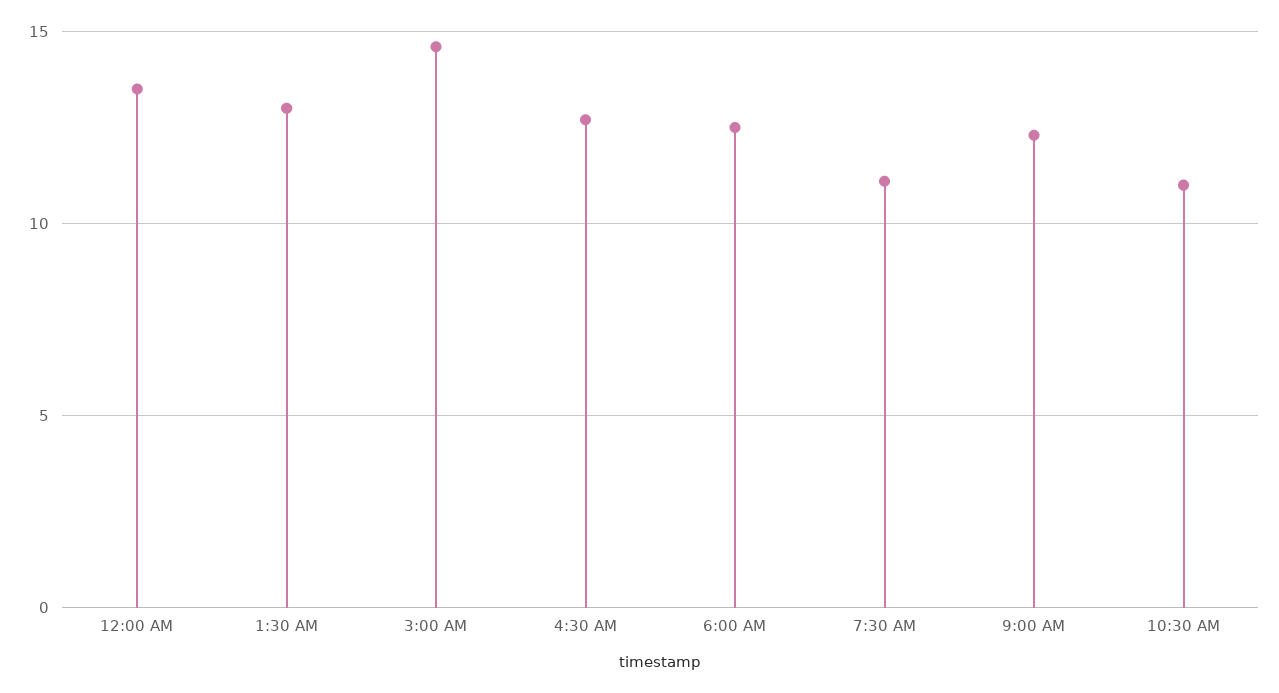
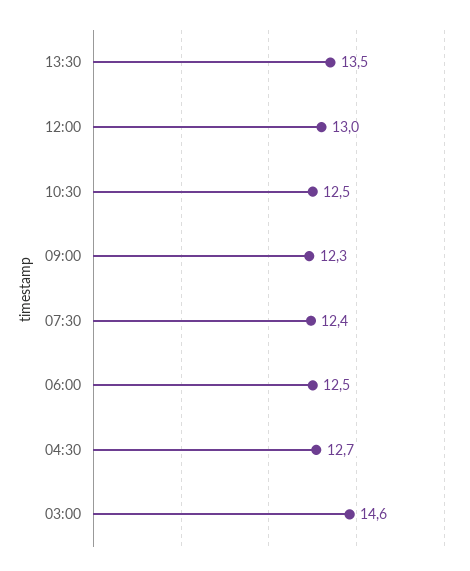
12:00 AM: 13.5 -> none
1:30 AM: 13 -> none
7:30 AM: 11 -> 12.4
10:30 AM: 11 -> 12.5
13:30: none -> 13.5
12:00: none -> 13

